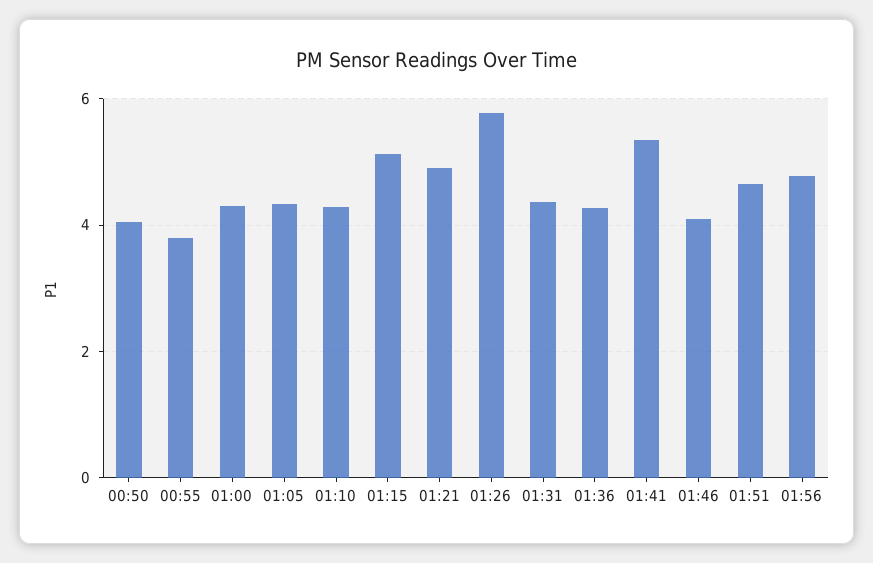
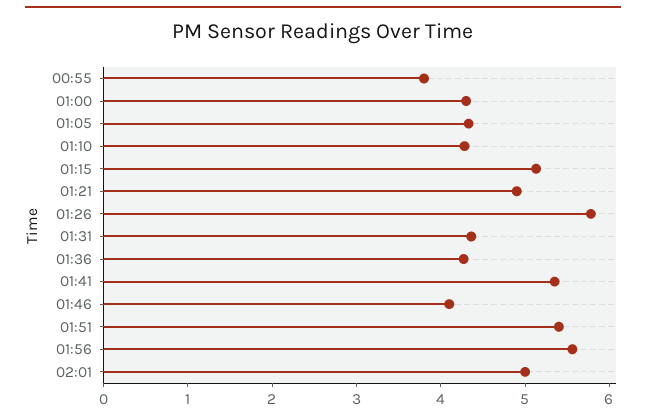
00:50: 4 -> none
01:51: 4.6 -> 5.4
01:56: 4.8 -> 5.6
02:01: none -> 5

